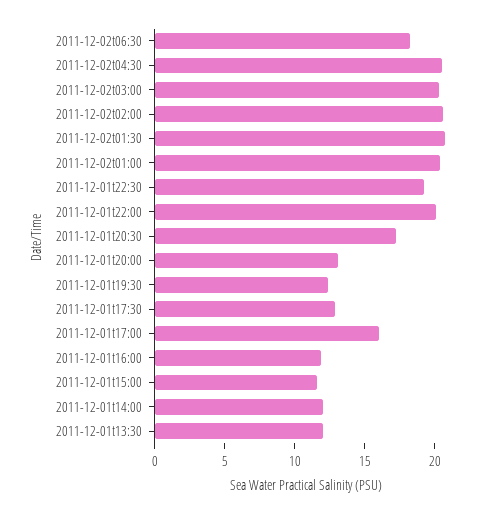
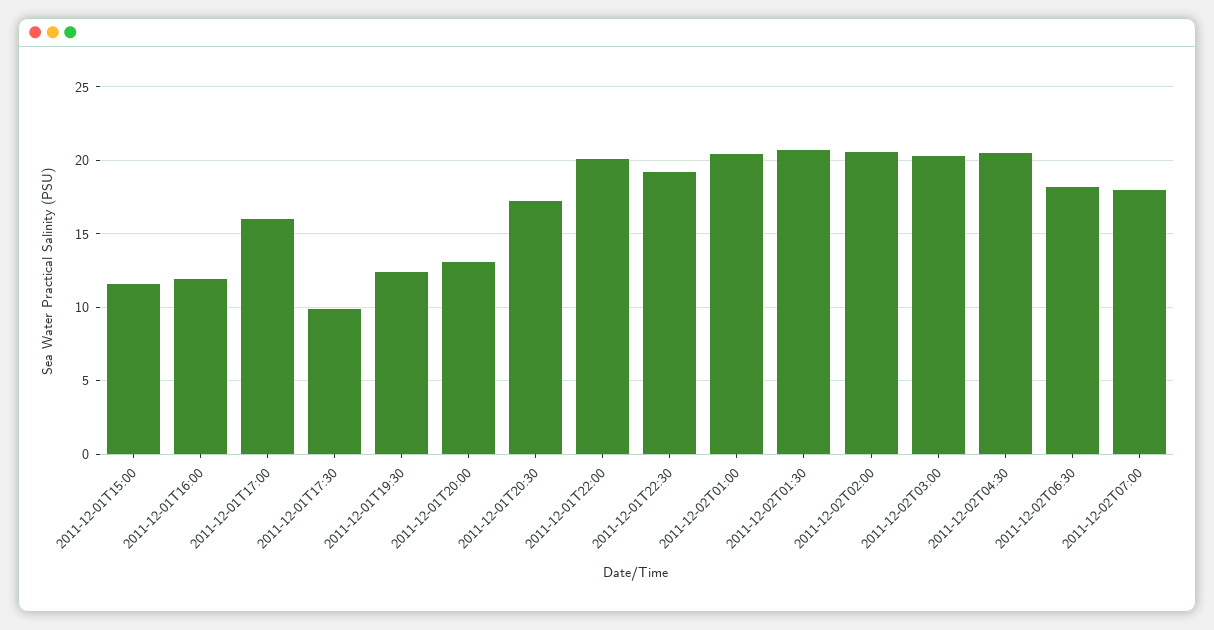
2011-12-01t17:30: 13 -> 10
2011-12-01t14:00: 12 -> none
2011-12-01t13:30: 12 -> none
2011-12-02T07:00: none -> 18

